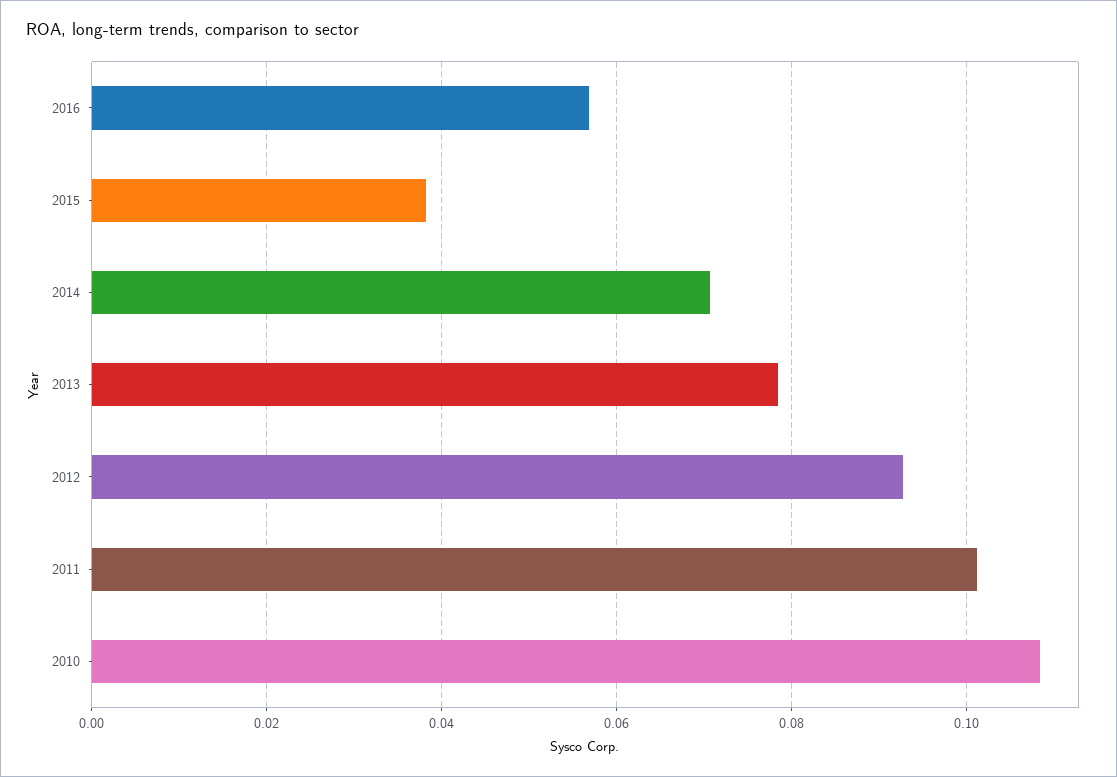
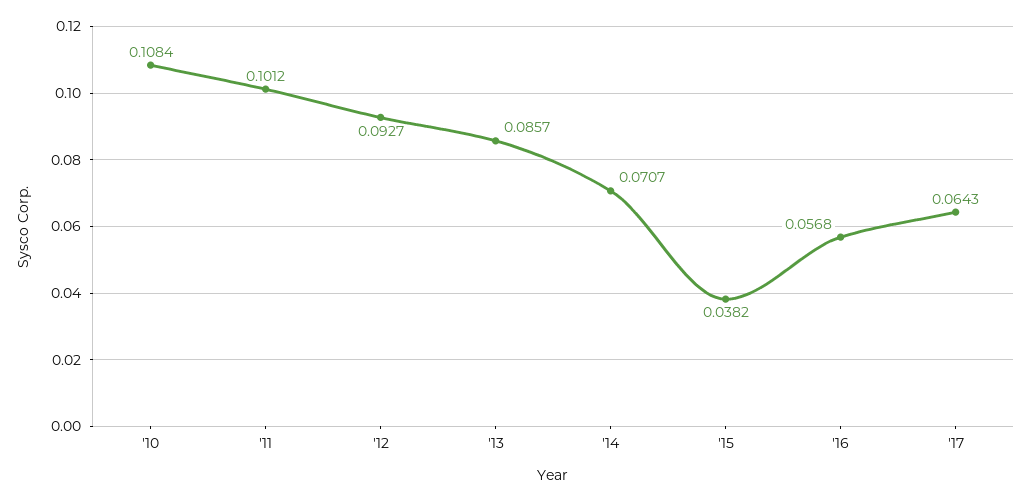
2013: 0.078 -> 0.0857
'17: none -> 0.0643

